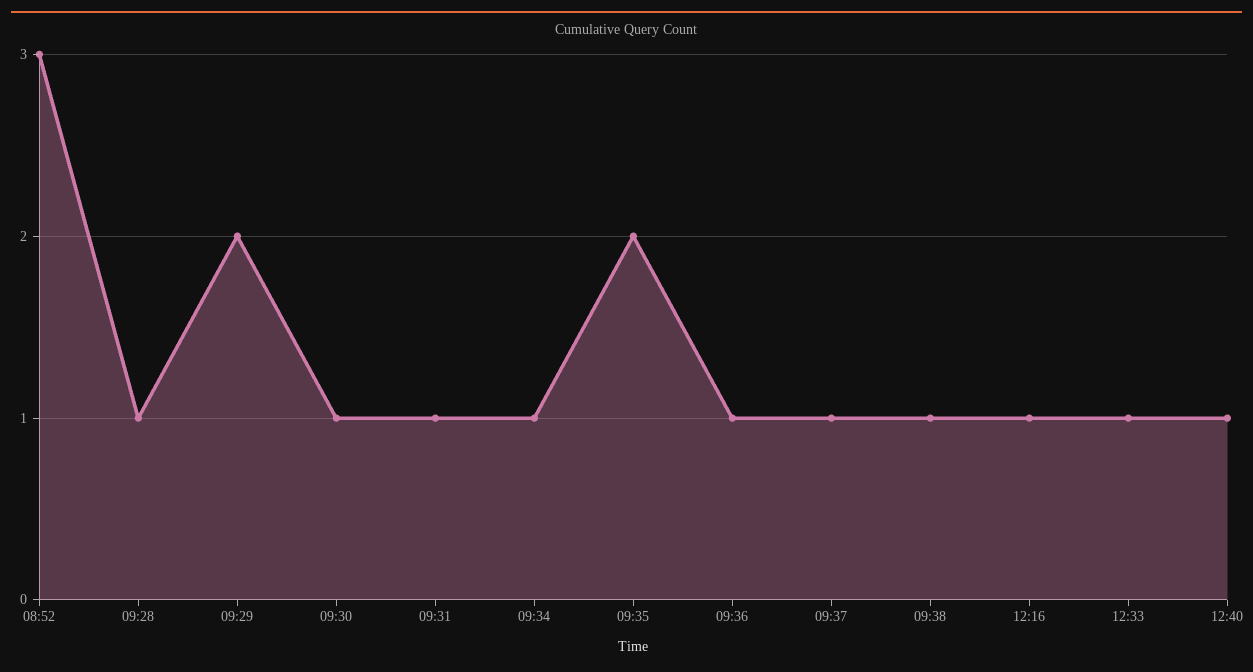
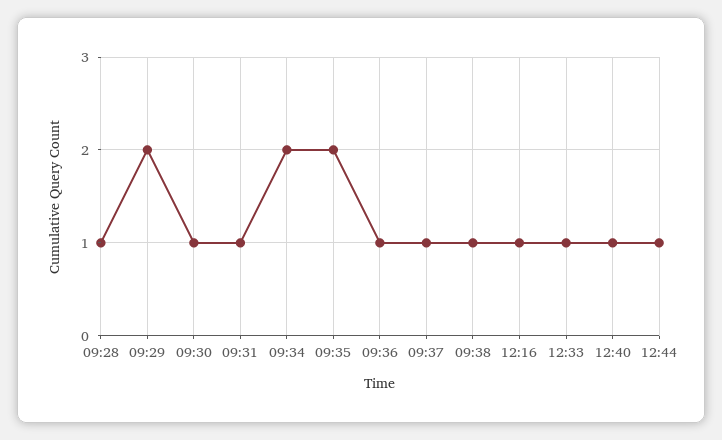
08:52: 3 -> none
09:34: 1 -> 2
12:44: none -> 1

